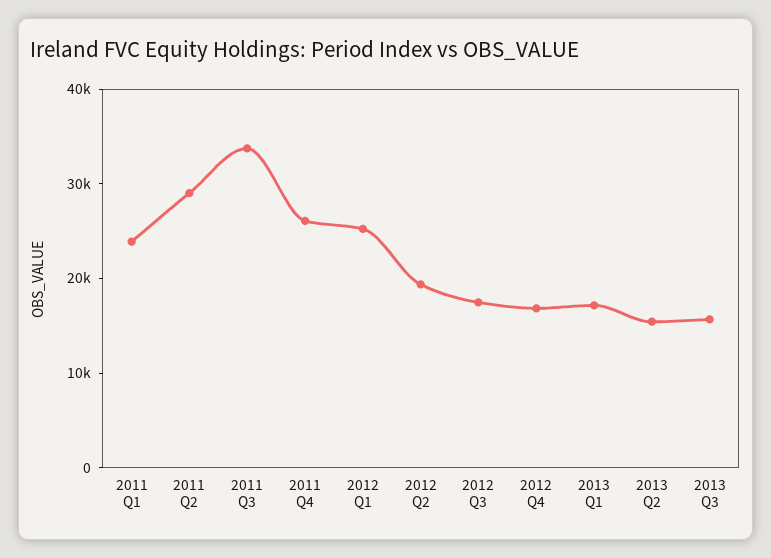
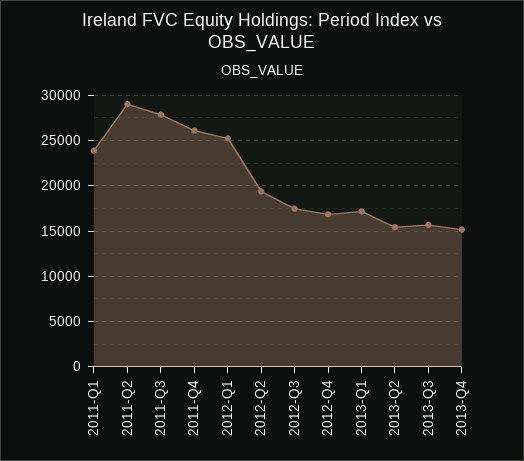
2011 Q3: 34000 -> 28000
2013-Q4: none -> 15000

